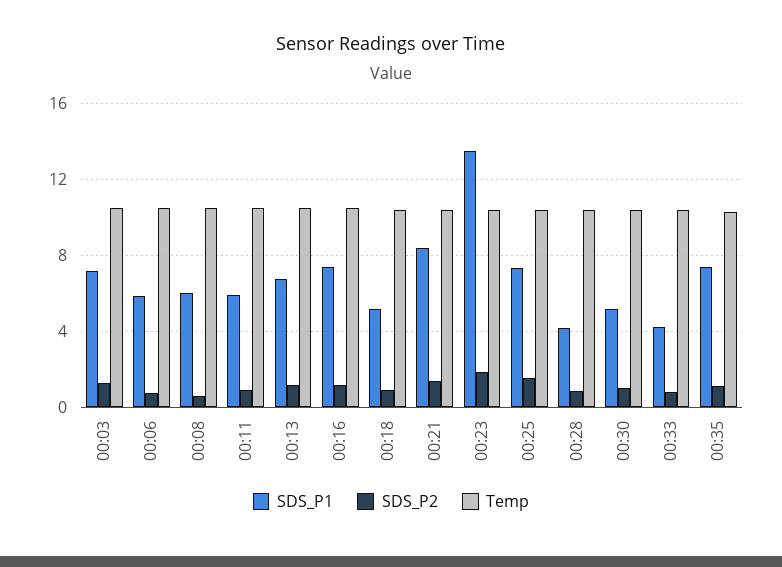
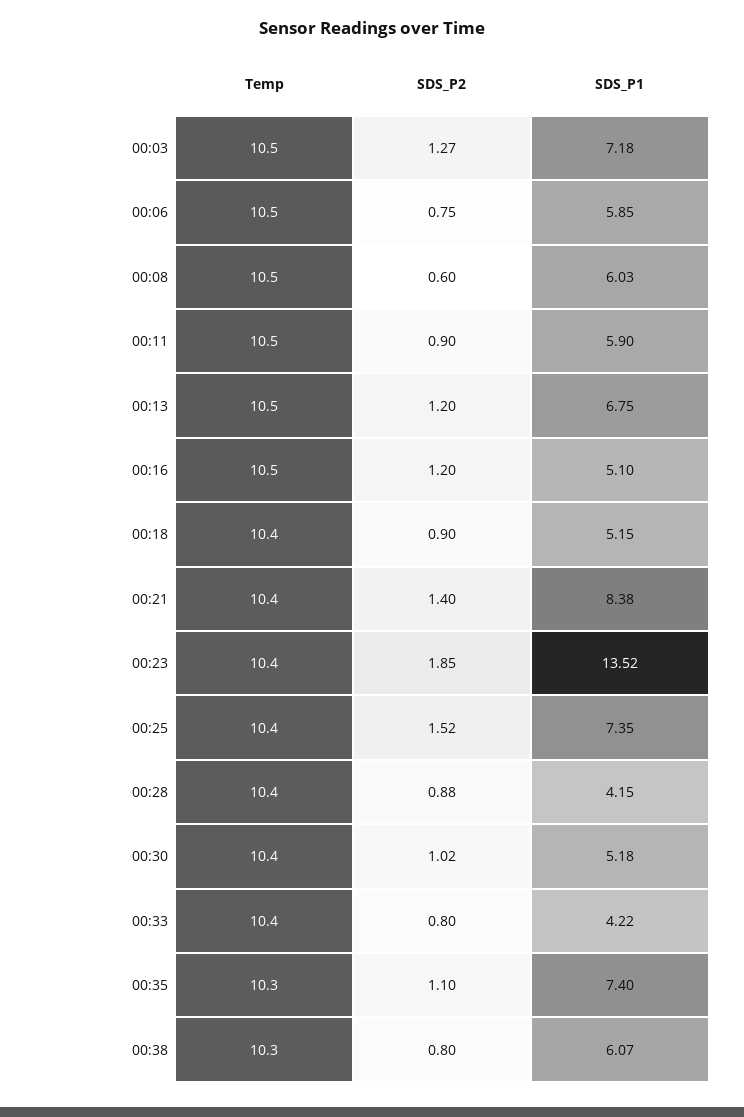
SDS_P1, 00:16: 7.5 -> 5.1
Temp, 00:38: none -> 10.3
SDS_P2, 00:38: none -> 0.8
SDS_P1, 00:38: none -> 6.07

